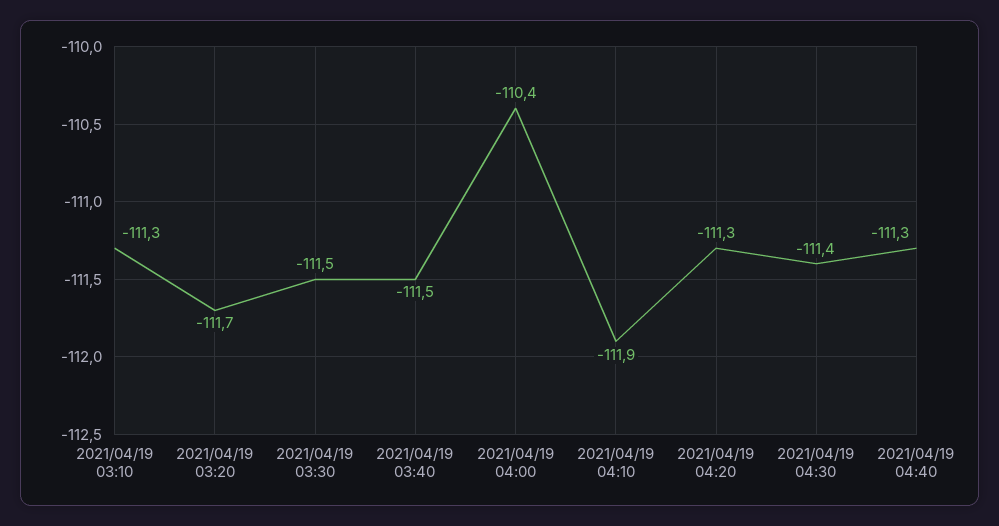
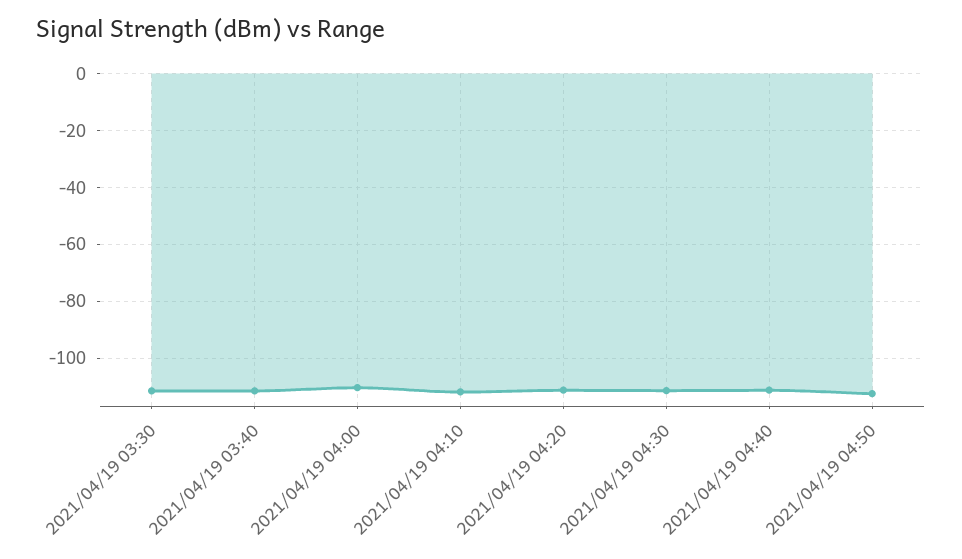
2021/04/19 03:10: -111.3 -> none
2021/04/19 03:20: -111.7 -> none
2021/04/19 04:50: none -> -112.5

